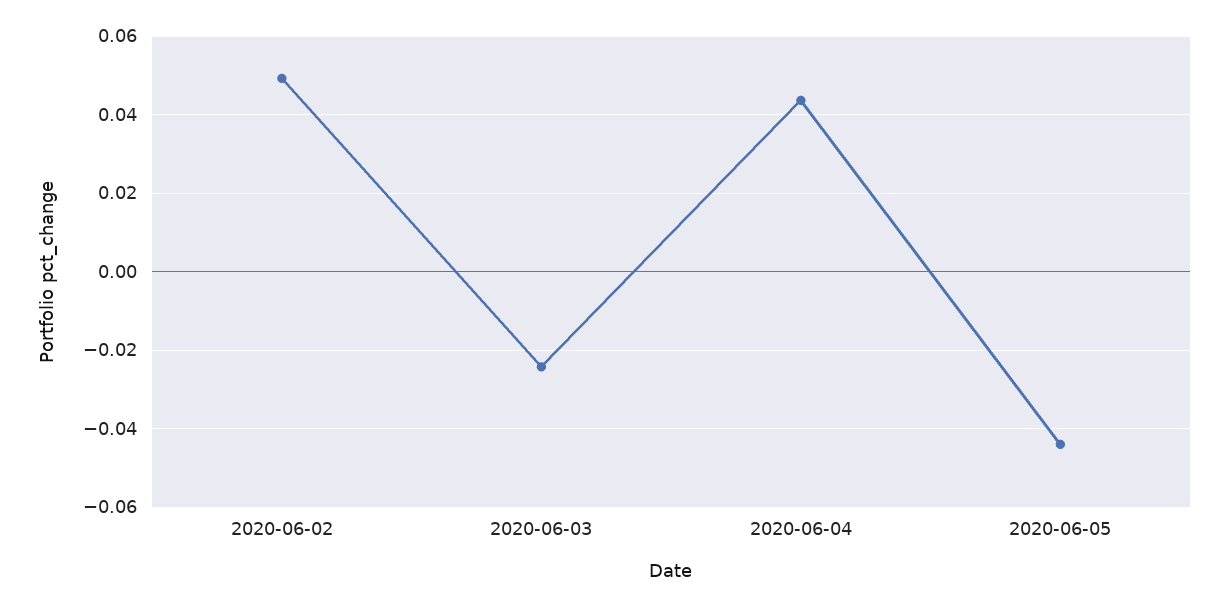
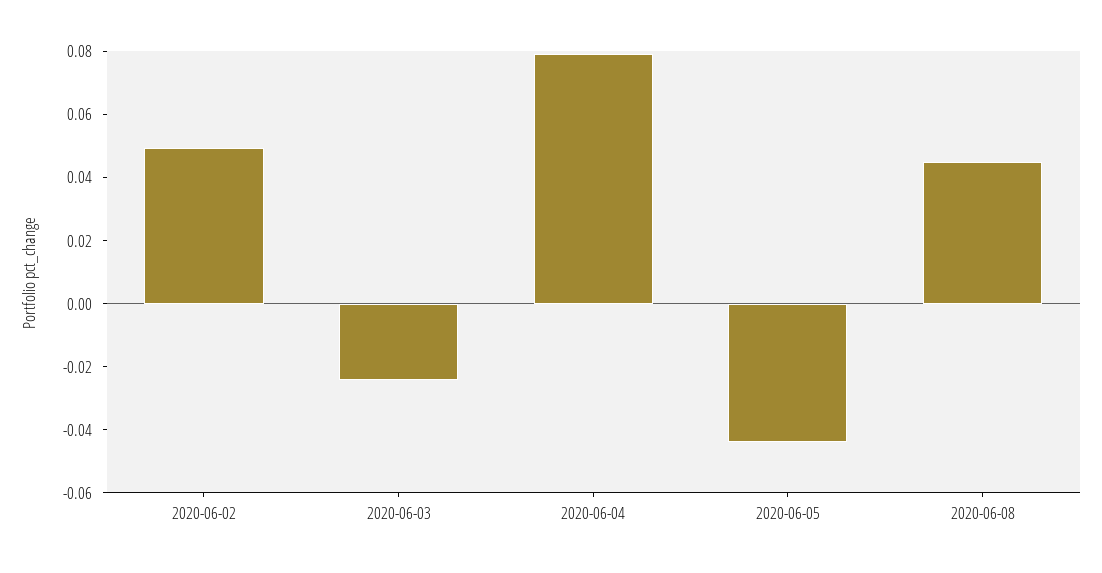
2020-06-04: 0.044 -> 0.08
2020-06-08: none -> 0.045

